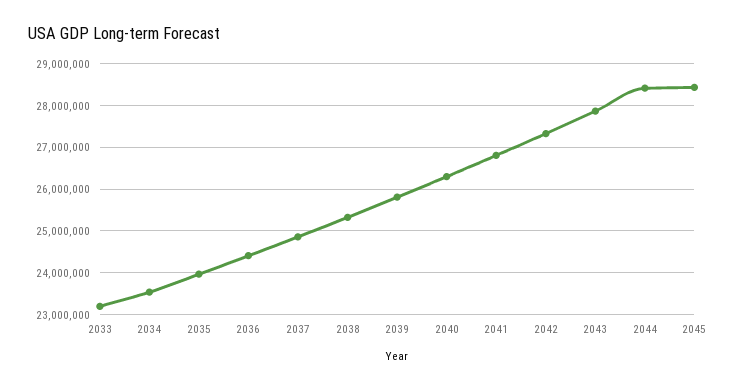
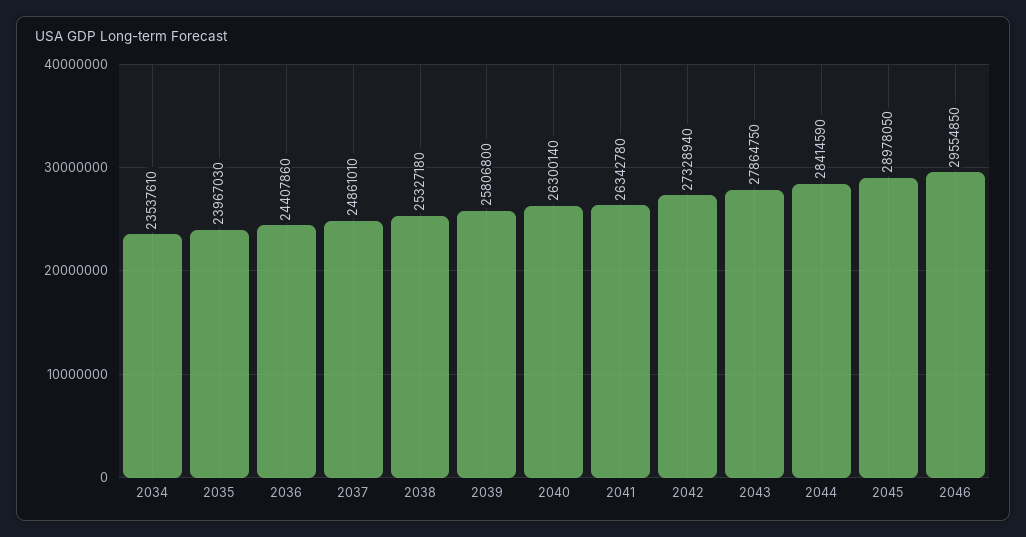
2033: 23200000 -> none
2041: 26800000 -> 26342780
2045: 28400000 -> 28978050
2046: none -> 29554850

